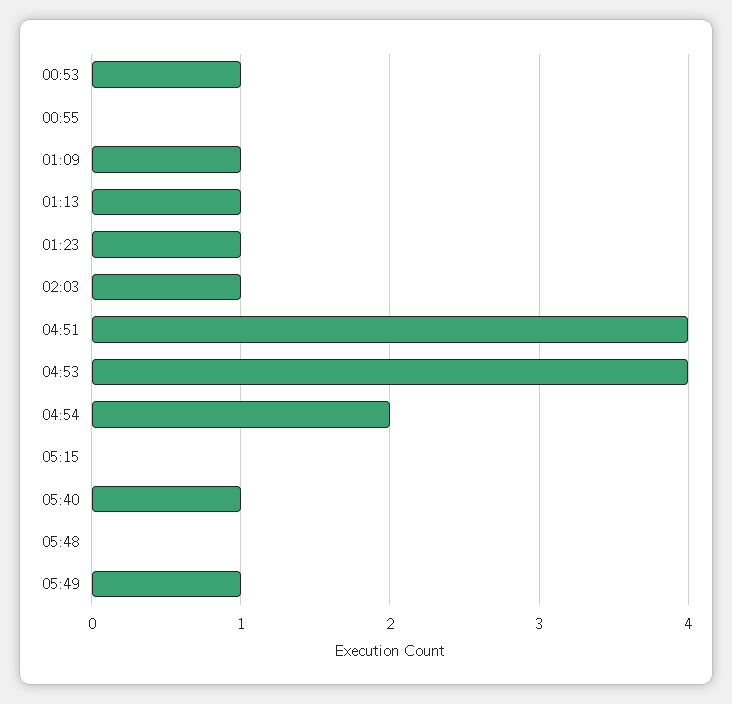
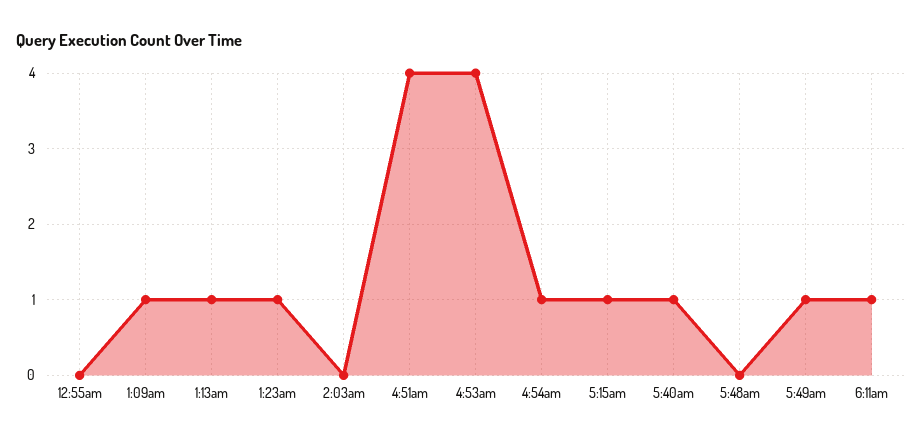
00:53: 1 -> none
02:03: 1 -> 0
04:54: 2 -> 1
05:15: 0 -> 1
6:11am: none -> 1

